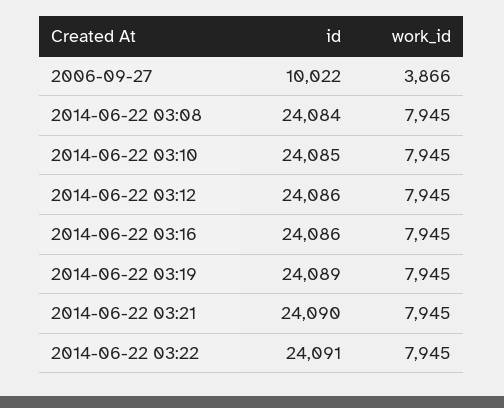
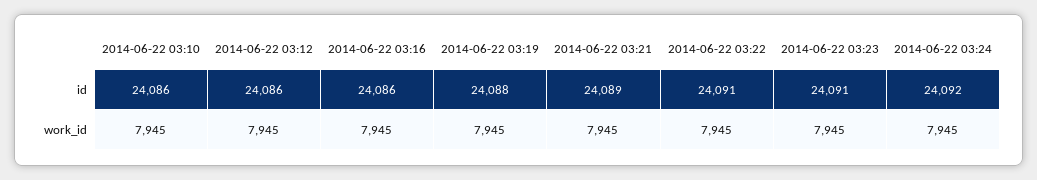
id, 2006-09-27: 10022 -> none
work_id, 2006-09-27: 3866 -> none
id, 2014-06-22 03:08: 24084 -> none
work_id, 2014-06-22 03:08: 7945 -> none
id, 2014-06-22 03:10: 24085 -> 24086
id, 2014-06-22 03:19: 24089 -> 24088
id, 2014-06-22 03:21: 24090 -> 24089
id, 2014-06-22 03:23: none -> 24091
id, 2014-06-22 03:24: none -> 24092
work_id, 2014-06-22 03:23: none -> 7945
work_id, 2014-06-22 03:24: none -> 7945

